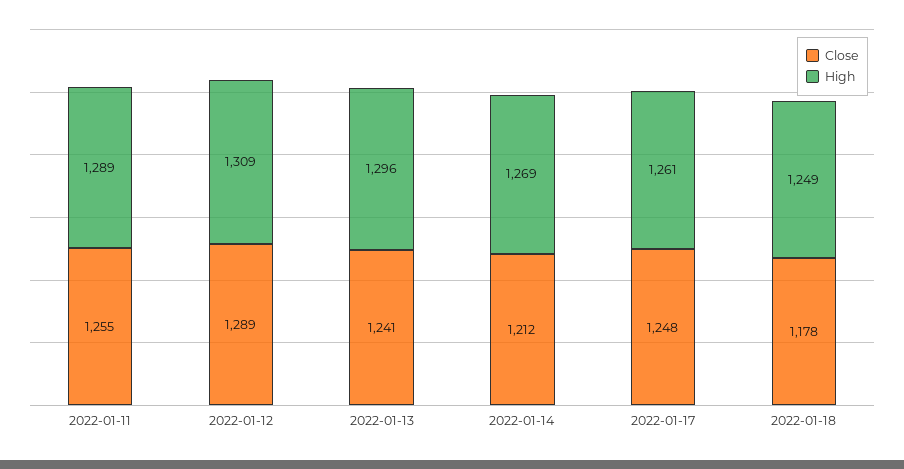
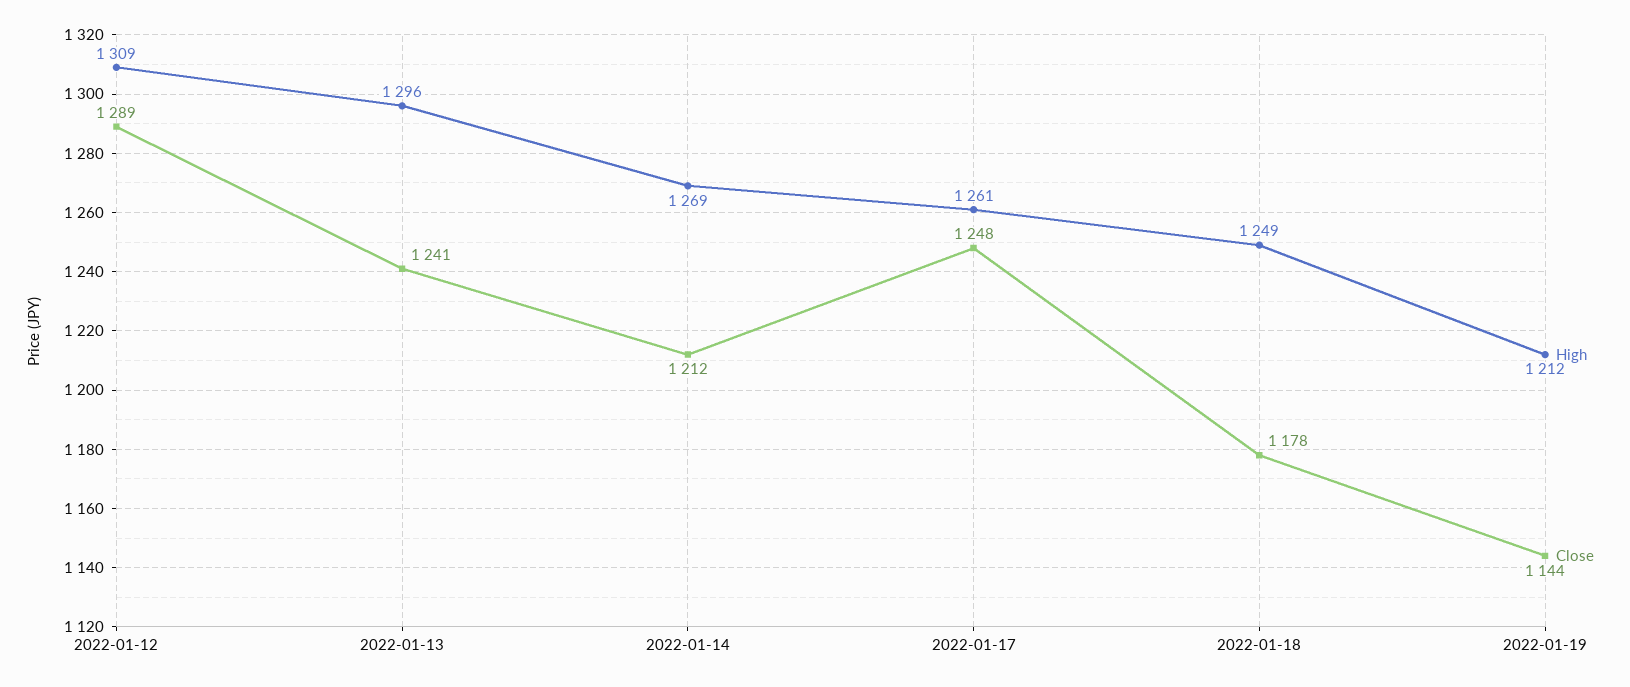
Close, 2022-01-11: 1255 -> none
High, 2022-01-11: 1289 -> none
High, 2022-01-19: none -> 1212
Close, 2022-01-19: none -> 1144

